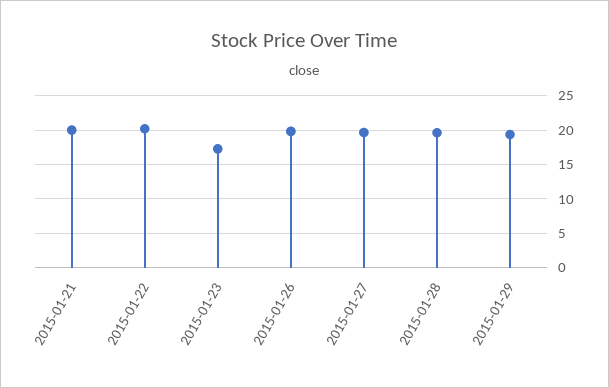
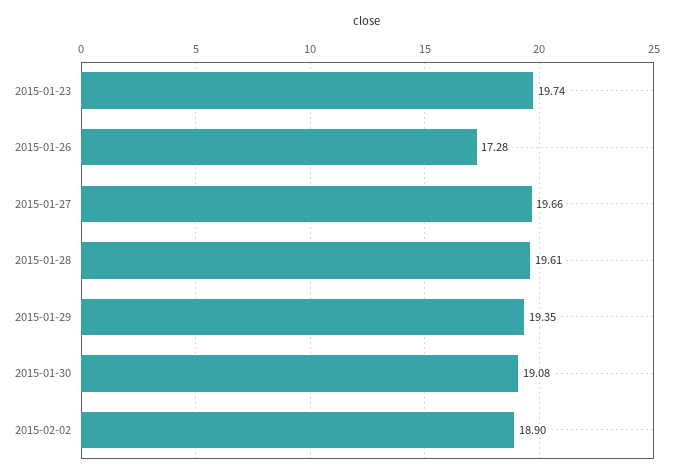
2015-01-21: 20 -> none
2015-01-22: 20 -> none
2015-01-23: 17 -> 19.74
2015-01-26: 20 -> 17.28
2015-01-30: none -> 19.08
2015-02-02: none -> 18.9

